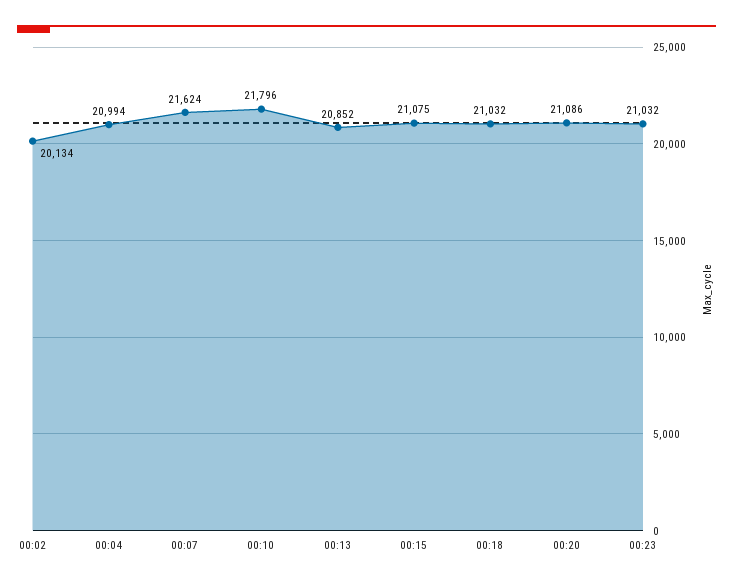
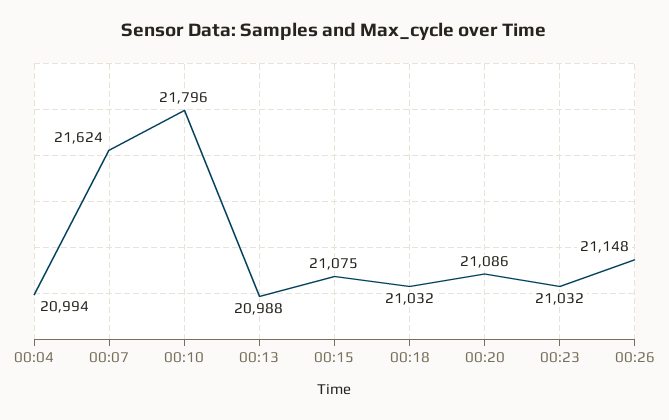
00:02: 20134 -> none
00:13: 20852 -> 20988
00:26: none -> 21148

